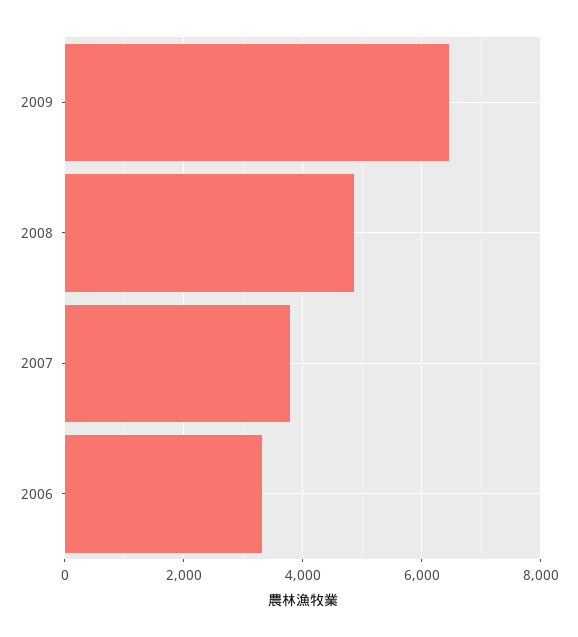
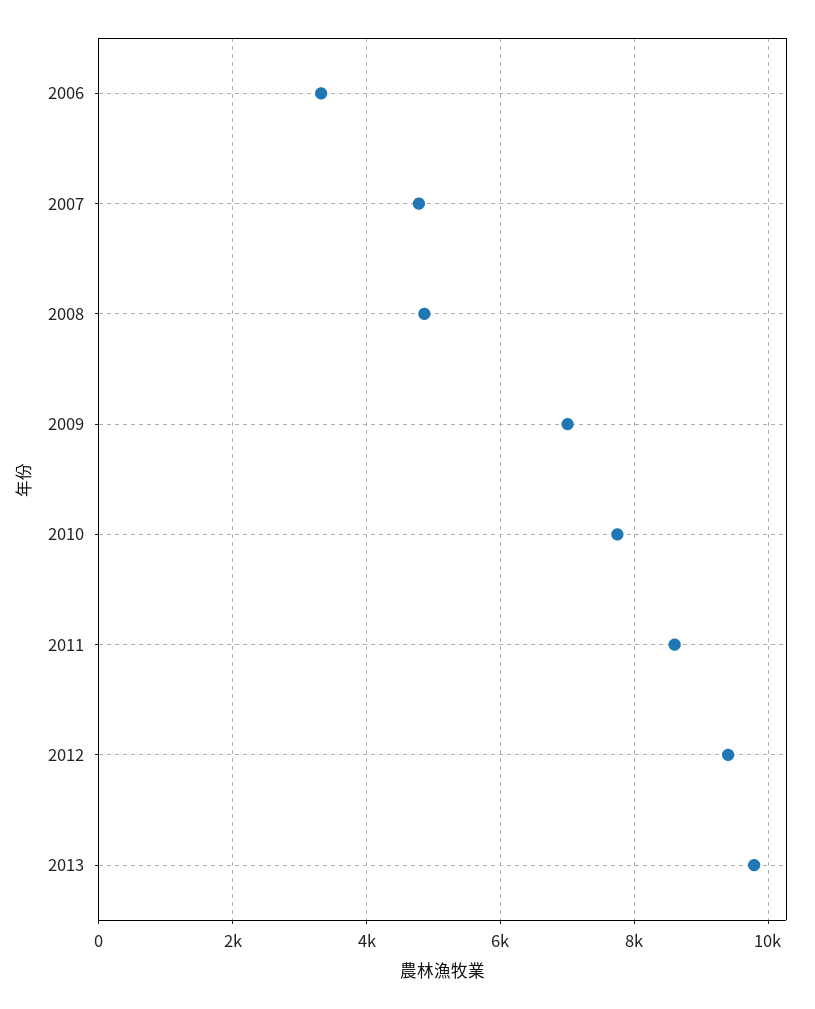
2009: 6400 -> 7000
2007: 3800 -> 4800
2010: none -> 7800
2011: none -> 8600
2012: none -> 9400
2013: none -> 9800

